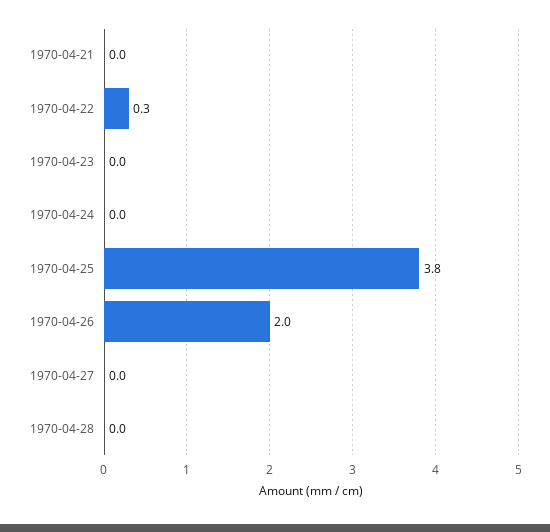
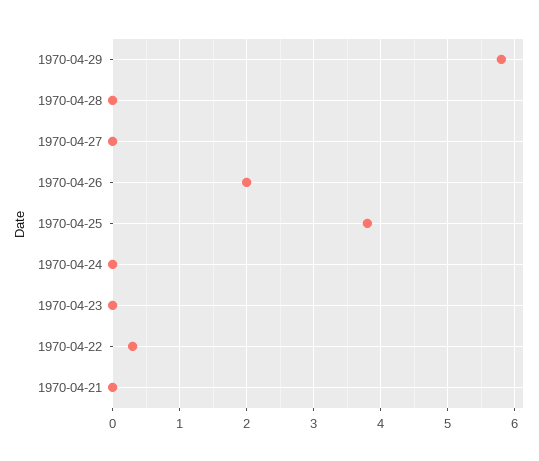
1970-04-29: none -> 5.8

